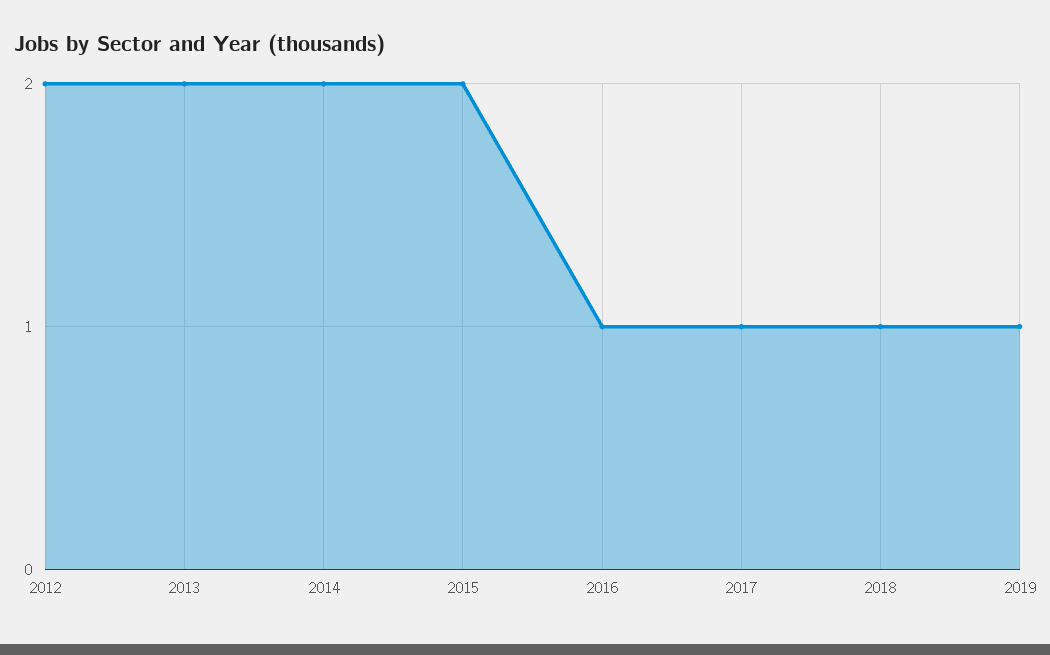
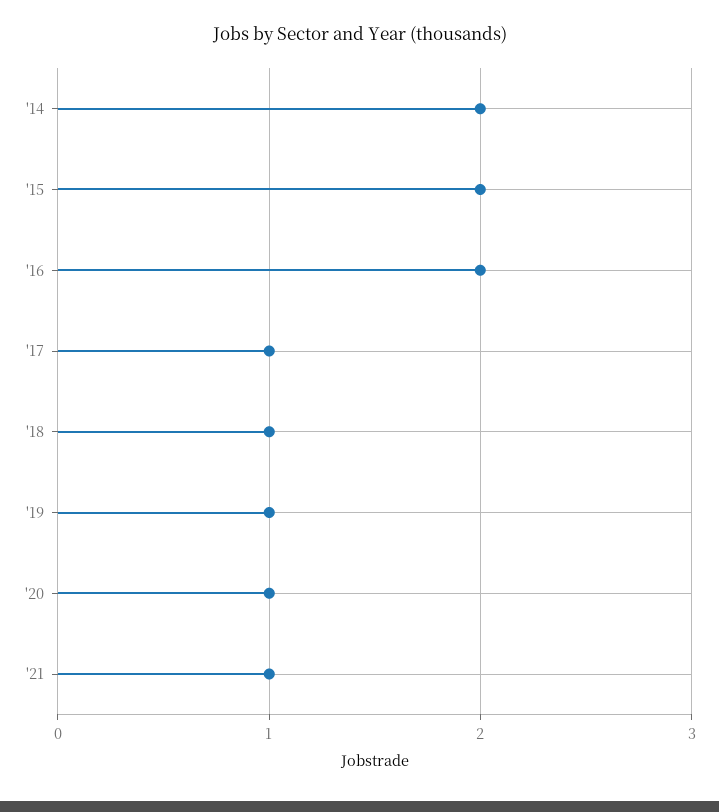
2012: 2 -> none
2013: 2 -> none
2016: 1 -> 2
'20: none -> 1
'21: none -> 1

